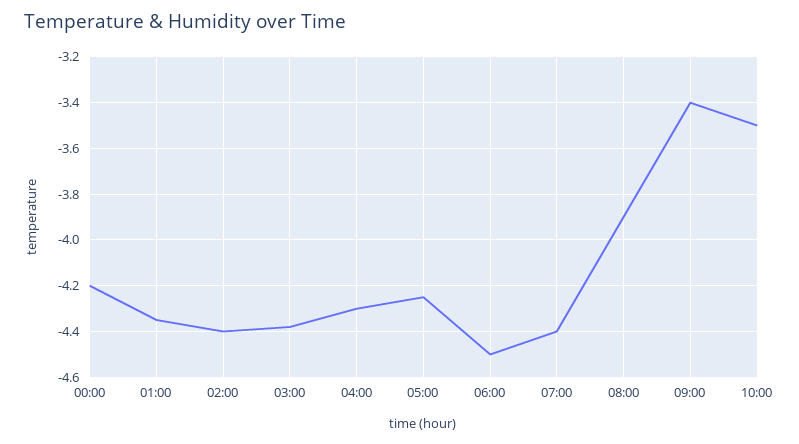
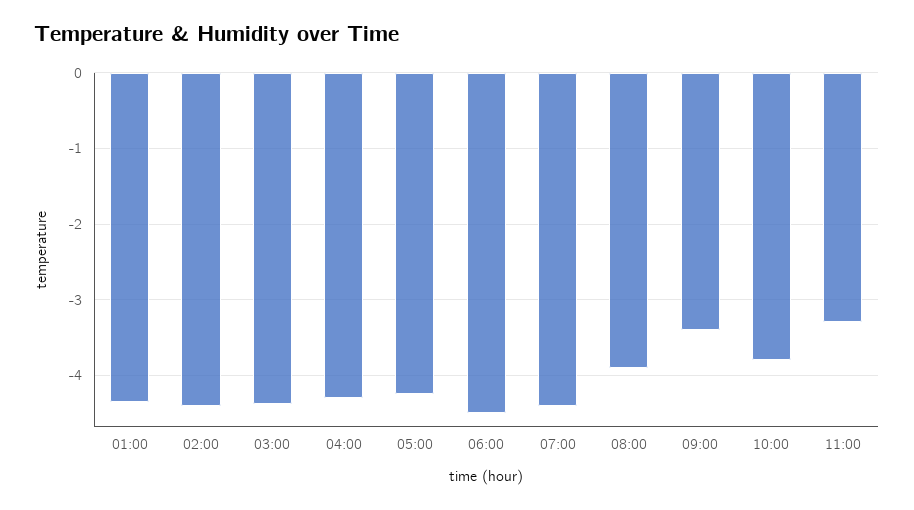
00:00: -4.2 -> none
10:00: -3.5 -> -3.8
11:00: none -> -3.3

